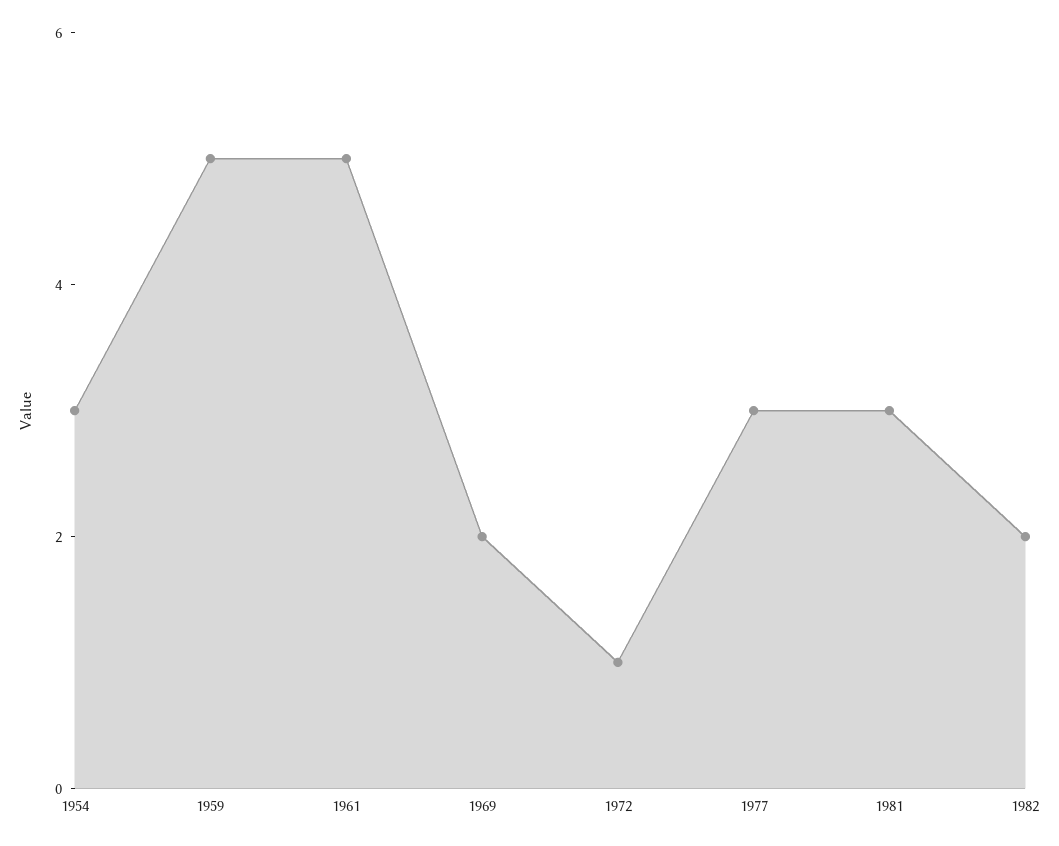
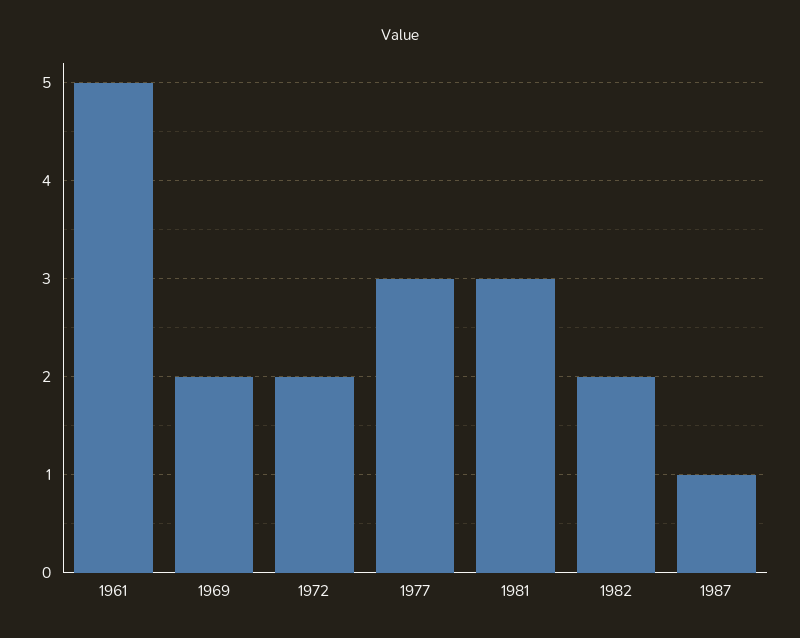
1954: 3 -> none
1959: 5 -> none
1972: 1 -> 2
1987: none -> 1

